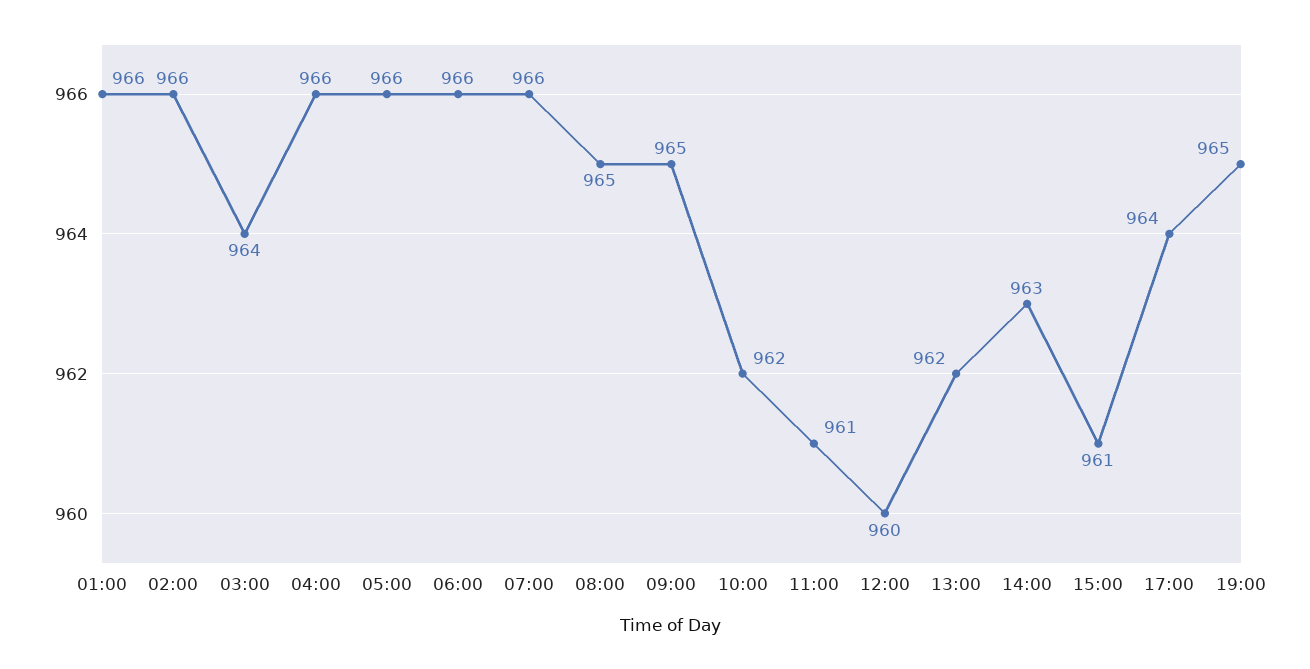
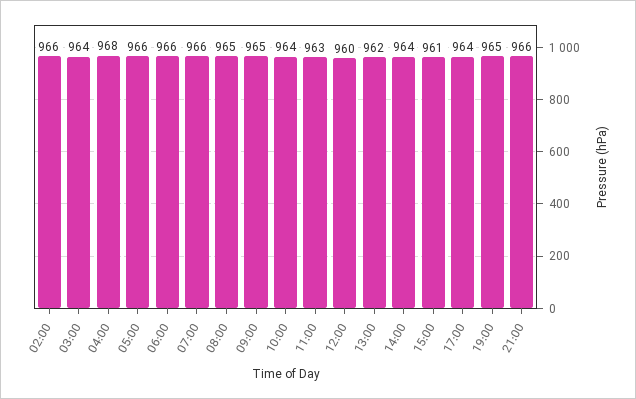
01:00: 966 -> none
04:00: 966 -> 968
10:00: 962 -> 964
11:00: 961 -> 963
14:00: 963 -> 964
21:00: none -> 966

